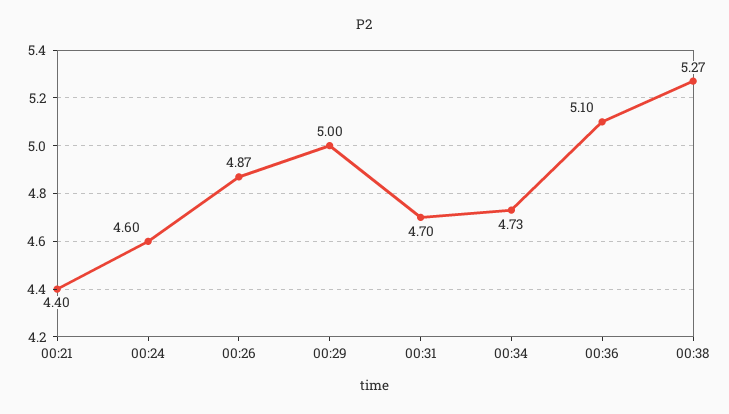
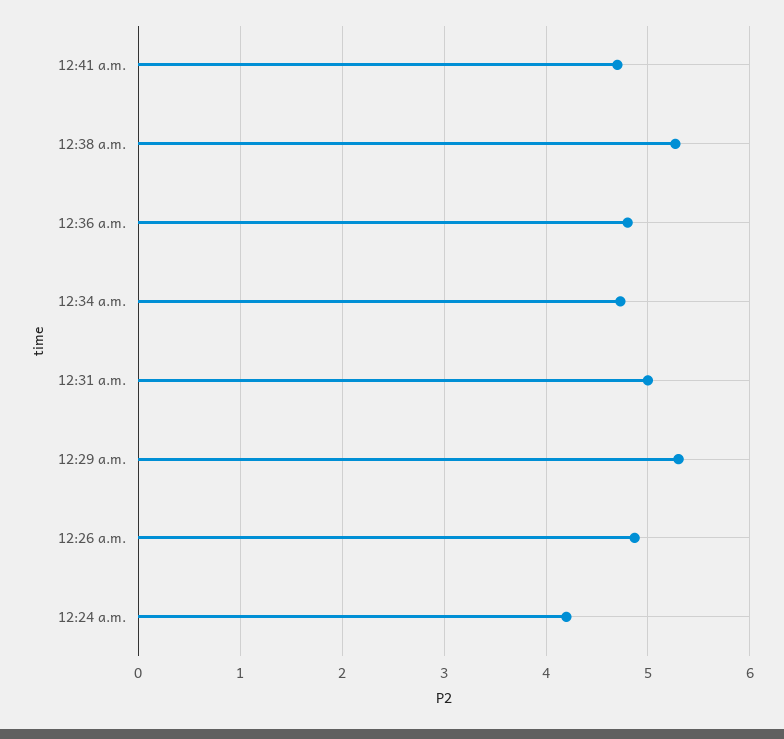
00:21: 4.4 -> none
00:24: 4.6 -> 4.2
00:29: 5 -> 5.3
00:31: 4.7 -> 5
00:36: 5.1 -> 4.8
12:41 a.m.: none -> 4.7

